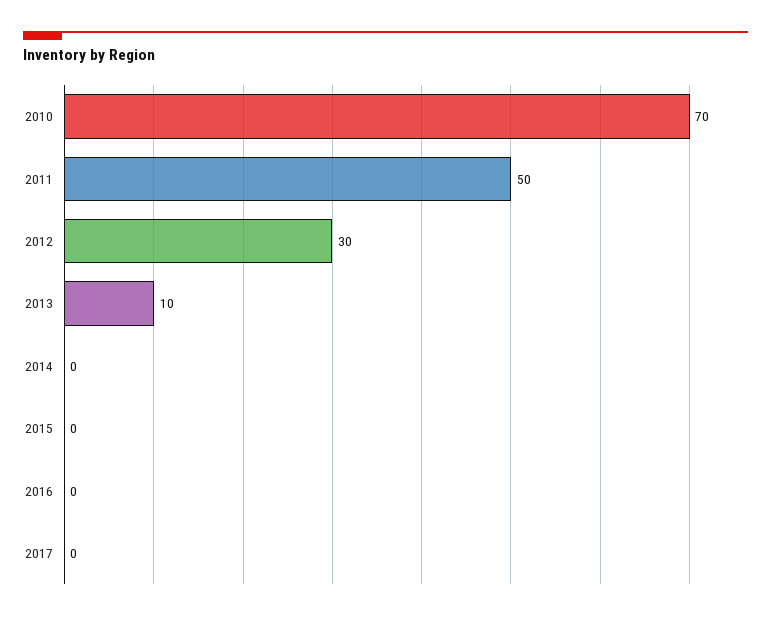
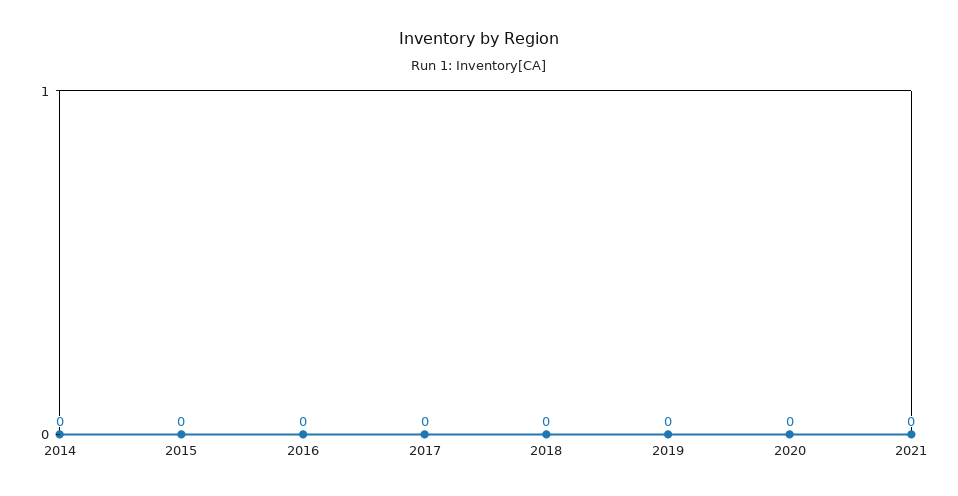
2010: 70 -> none
2011: 50 -> none
2012: 30 -> none
2013: 10 -> none
2018: none -> 0
2019: none -> 0
2020: none -> 0
2021: none -> 0

